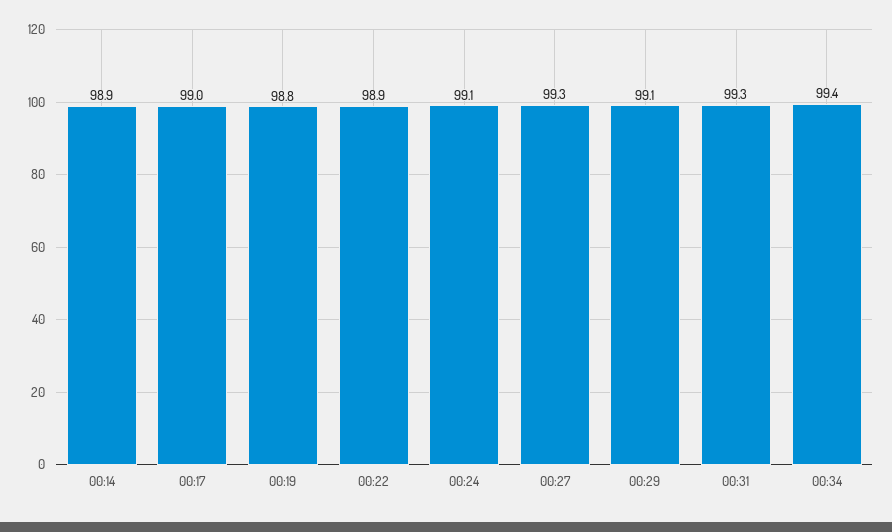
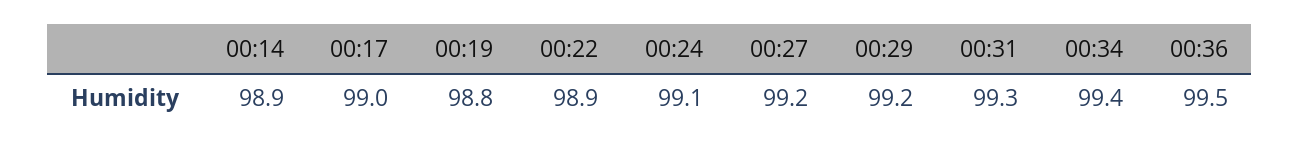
00:27: 99.3 -> 99.2
00:29: 99.1 -> 99.2
00:36: none -> 99.5

